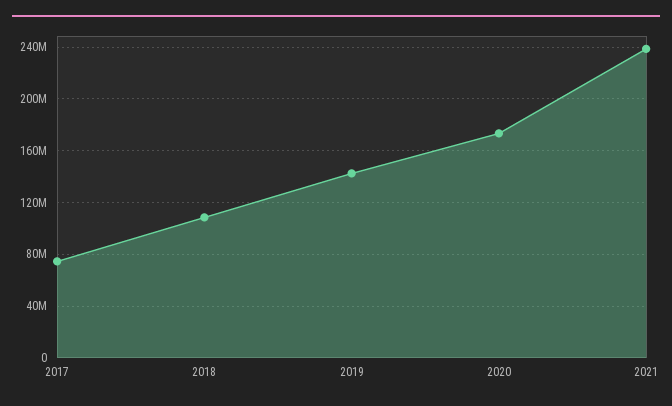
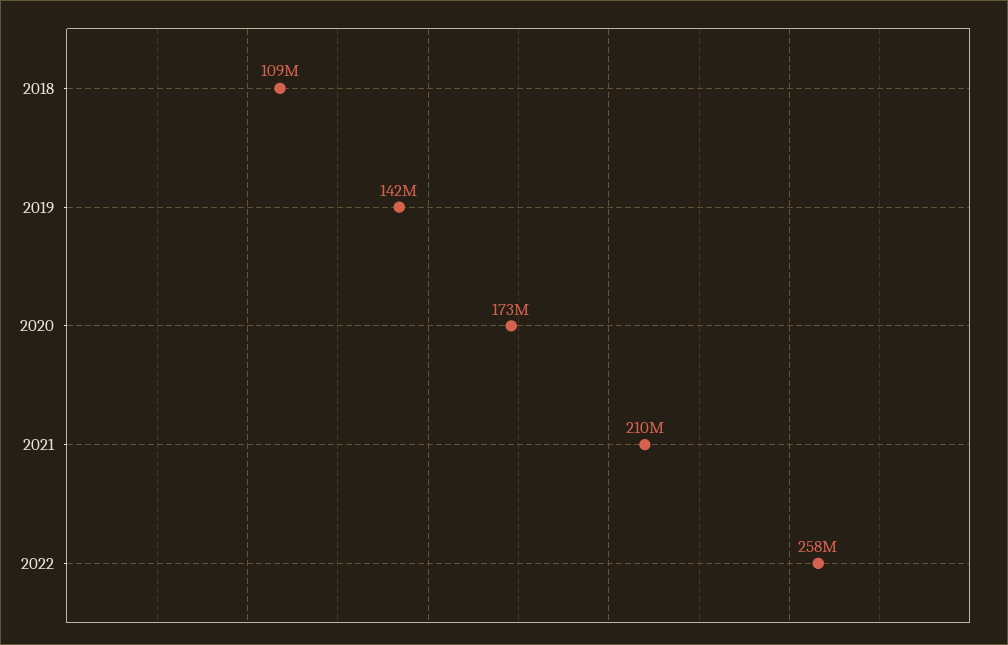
2017: 75000000 -> none
2021: 240000000 -> 210000000
2022: none -> 258000000

